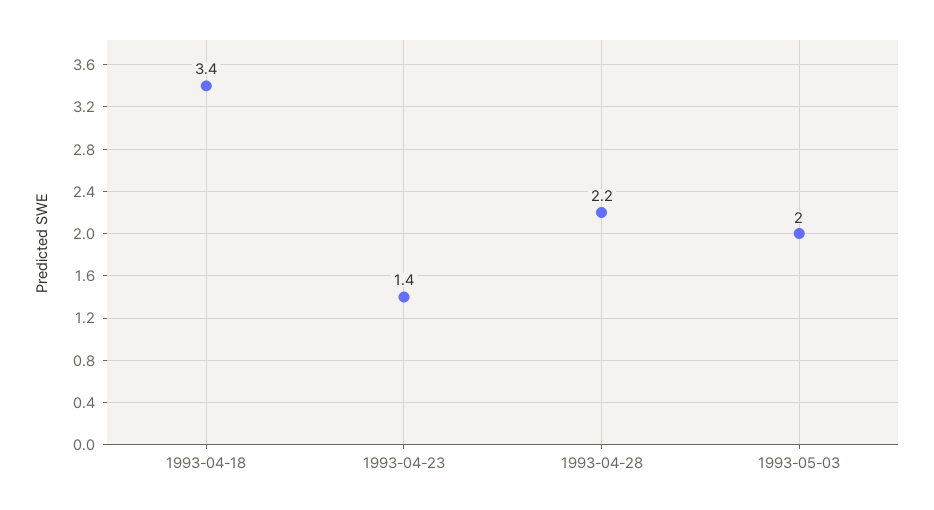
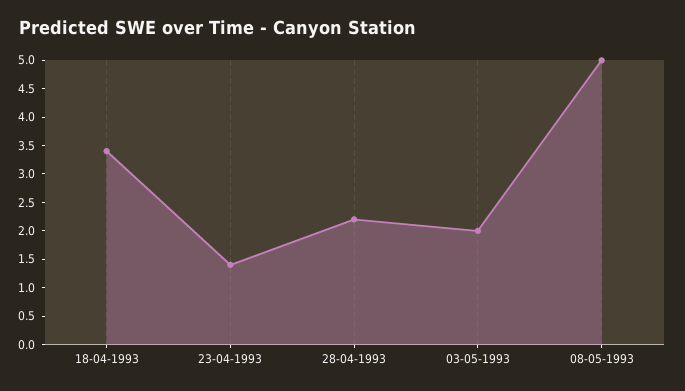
08-05-1993: none -> 5

